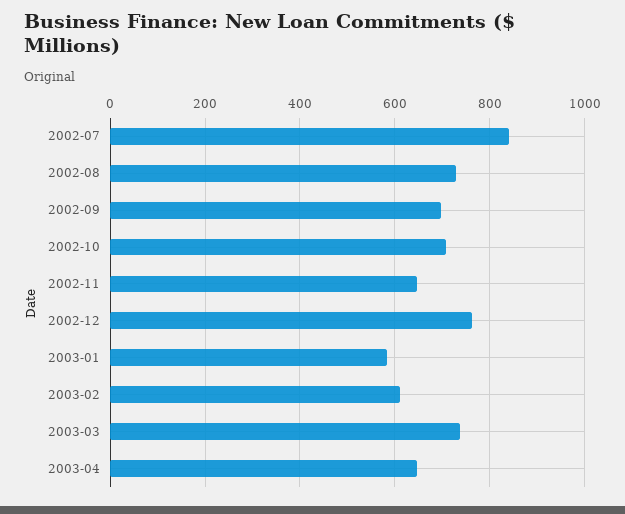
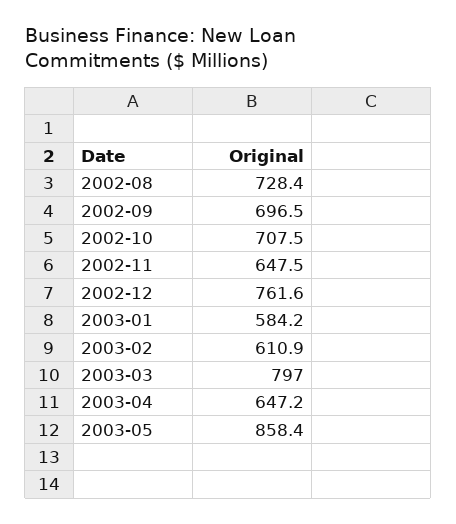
2002-07: 840 -> none
2003-03: 740 -> 797
2003-05: none -> 858.4

